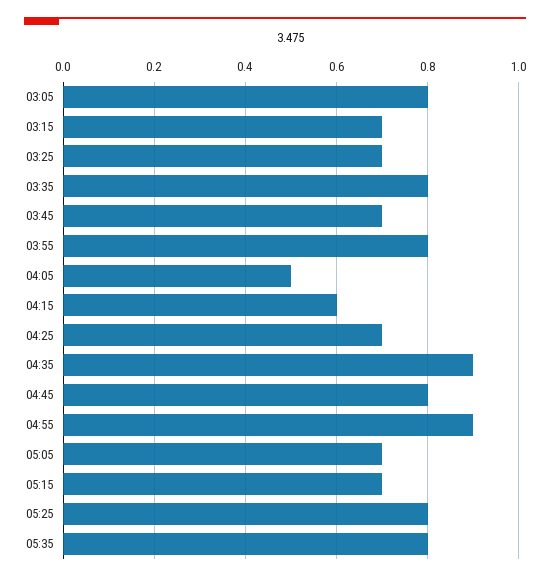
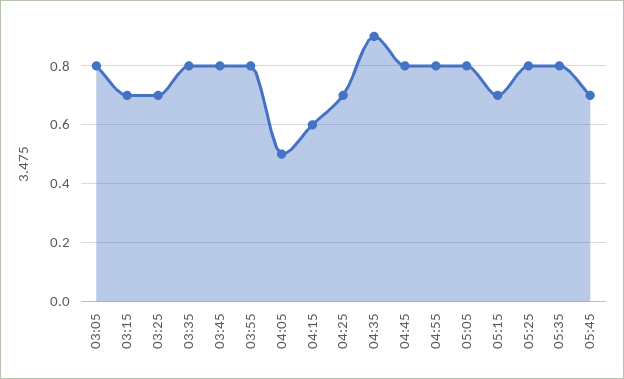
03:45: 0.7 -> 0.8
04:55: 0.9 -> 0.8
05:05: 0.7 -> 0.8
05:45: none -> 0.7

